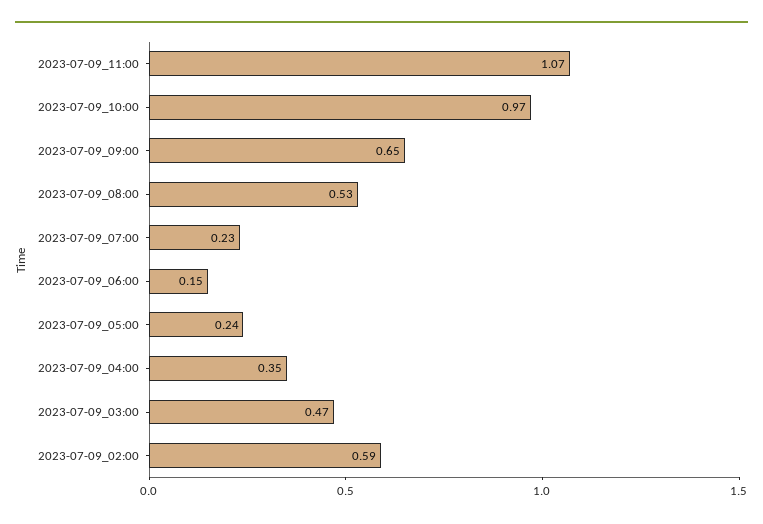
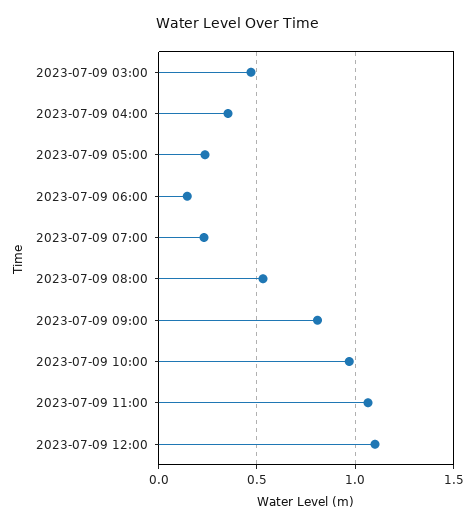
2023-07-09_09:00: 0.65 -> 0.8
2023-07-09_02:00: 0.59 -> none
2023-07-09 12:00: none -> 1.1

